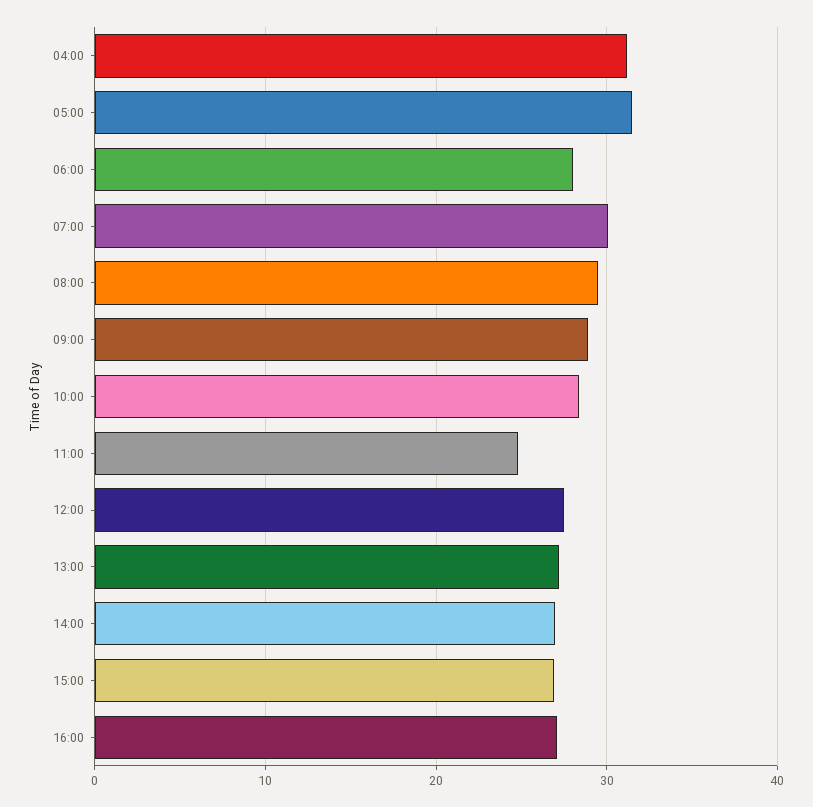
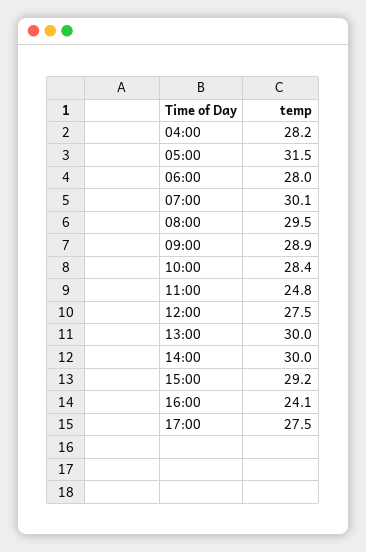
04:00: 31 -> 28.2
13:00: 27 -> 30
14:00: 27 -> 30
15:00: 27 -> 29.2
16:00: 27 -> 24.1
17:00: none -> 27.5

